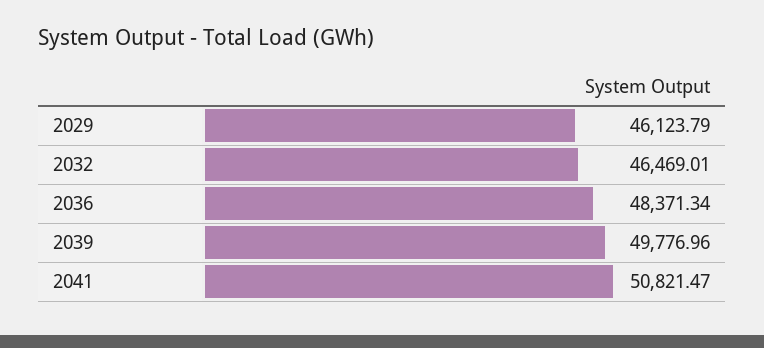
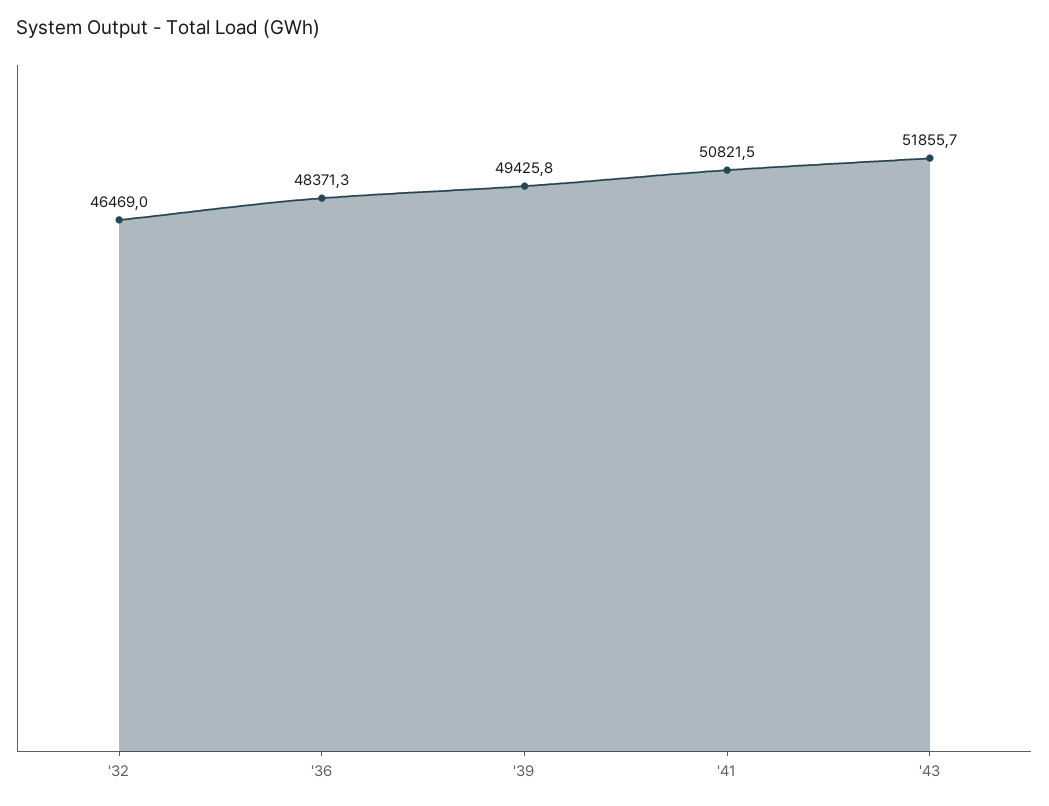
2029: 46123.79 -> none
2039: 49776.96 -> 49425.8
'43: none -> 51855.7

